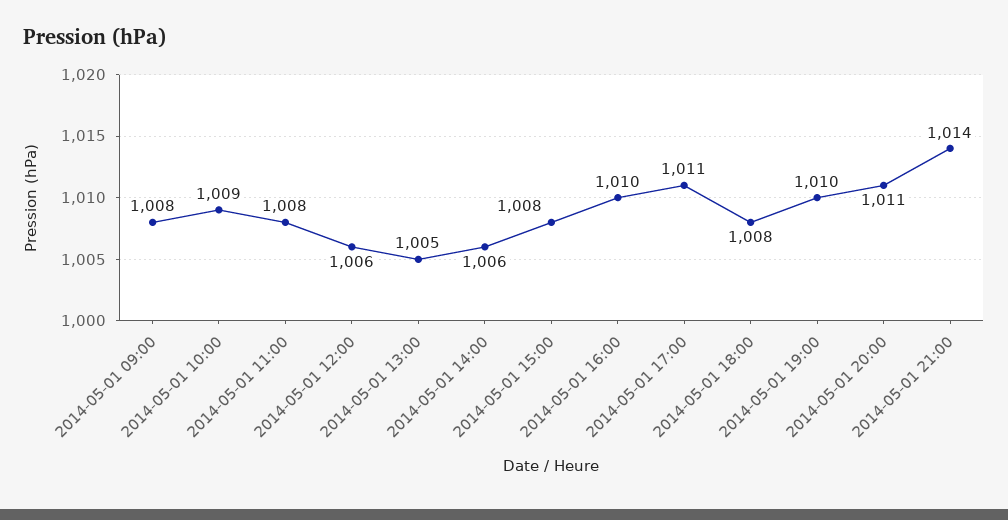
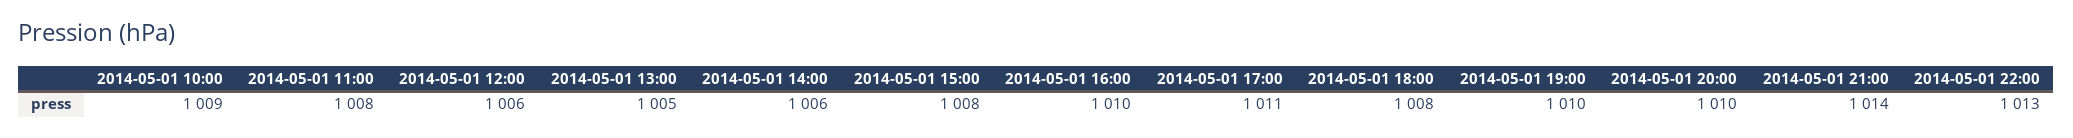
2014-05-01 09:00: 1008 -> none
2014-05-01 20:00: 1011 -> 1010
2014-05-01 22:00: none -> 1013

